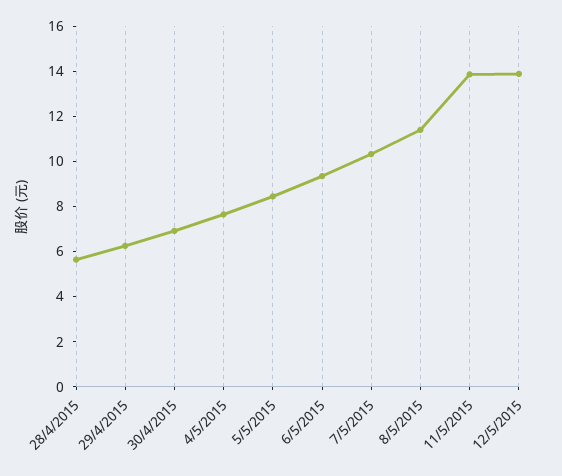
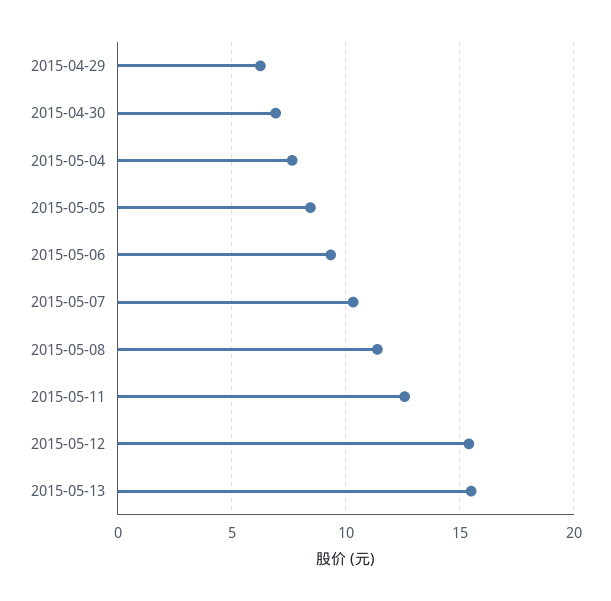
28/4/2015: 5.5 -> none
11/5/2015: 14 -> 12.5
12/5/2015: 14 -> 15.5
2015-05-13: none -> 15.5

